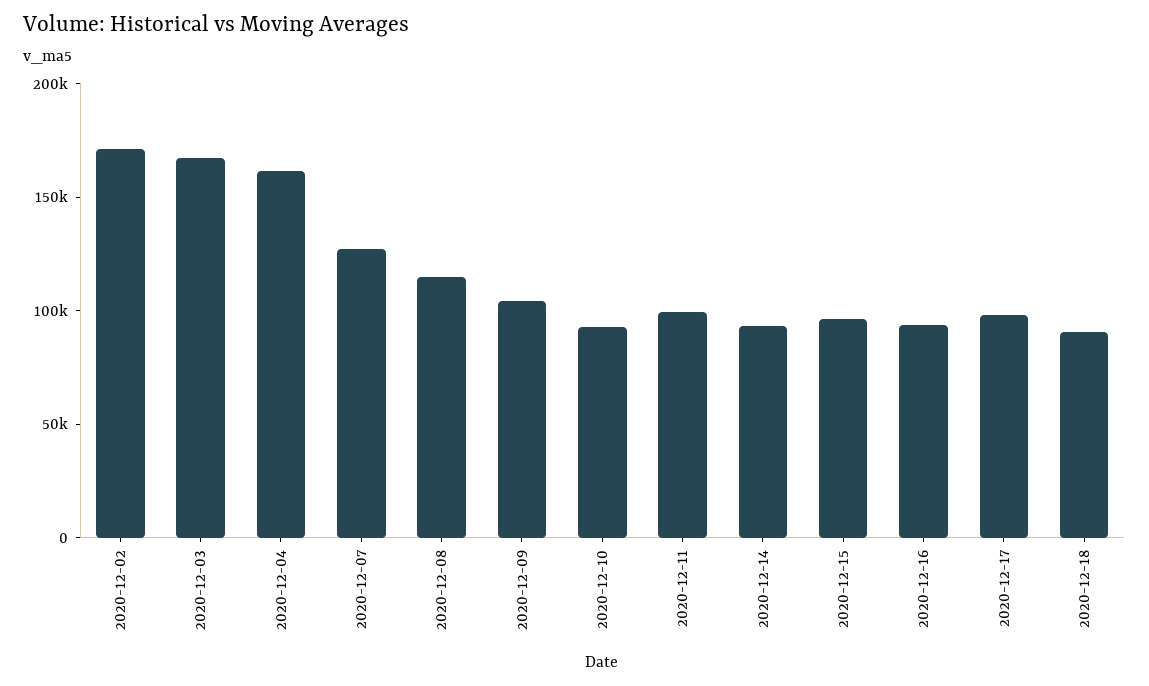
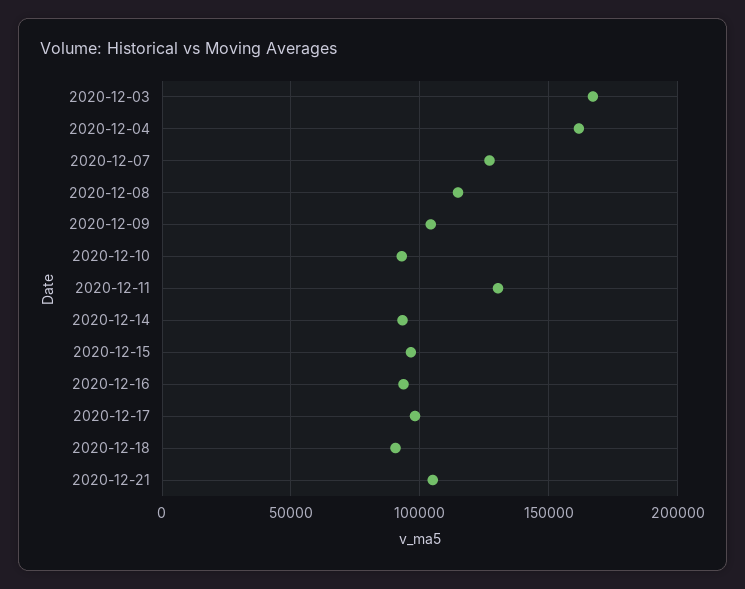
2020-12-02: 170000 -> none
2020-12-11: 100000 -> 130000
2020-12-21: none -> 105000

